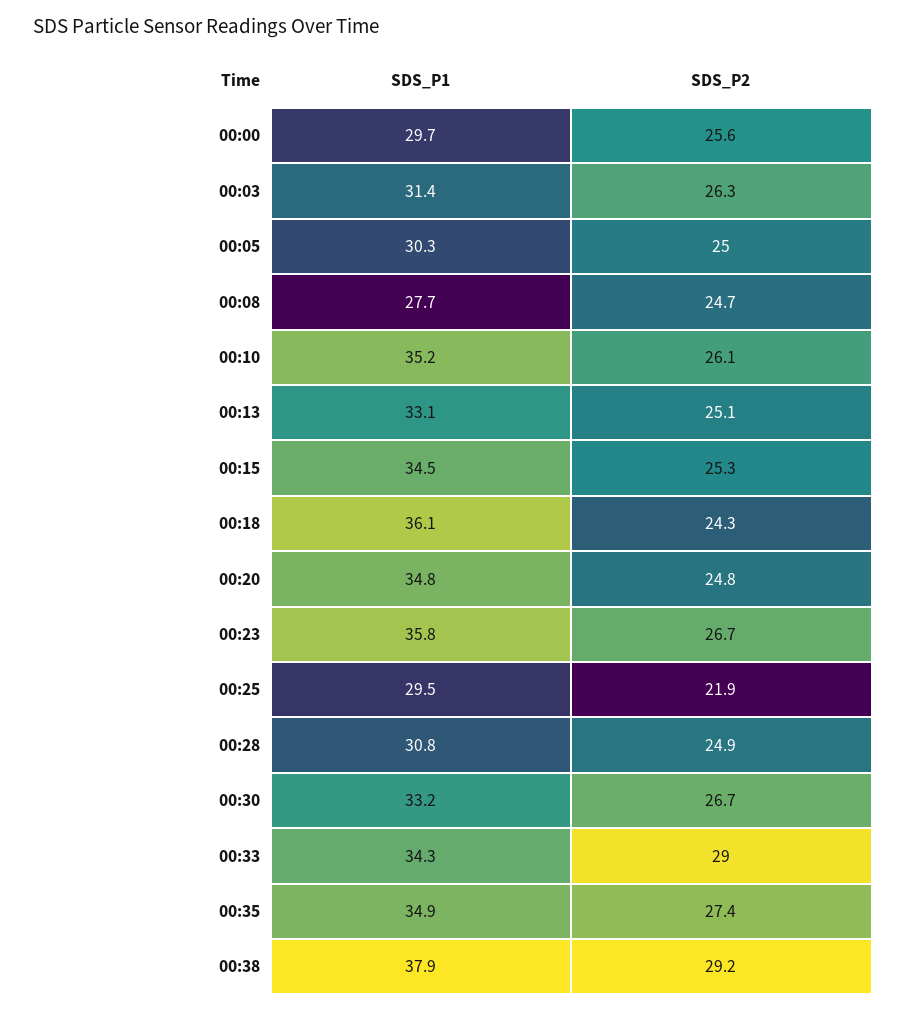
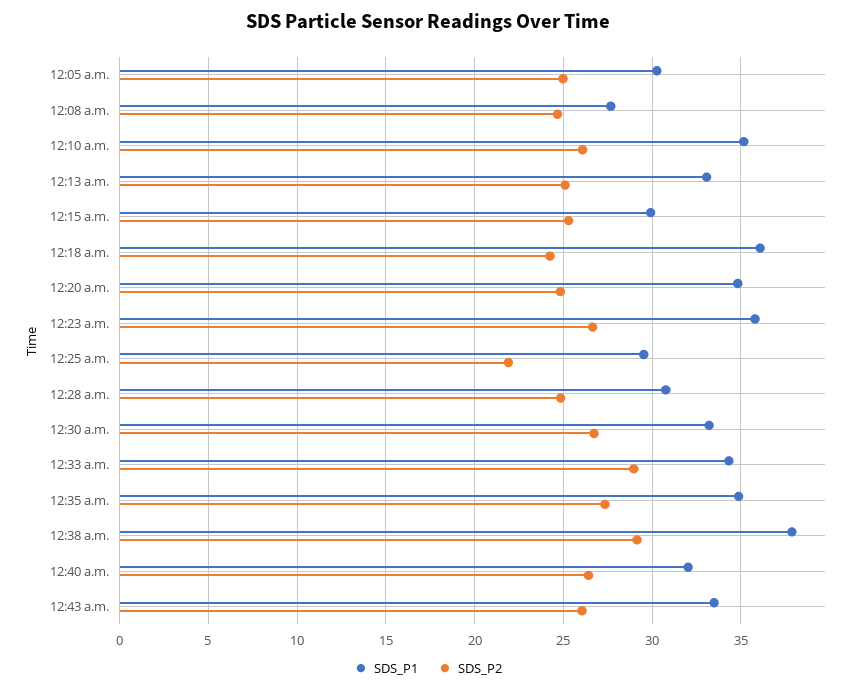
SDS_P1, 00:00: 29.7 -> none
SDS_P2, 00:00: 25.6 -> none
SDS_P1, 00:03: 31.4 -> none
SDS_P2, 00:03: 26.3 -> none
SDS_P1, 00:15: 34.5 -> 30
SDS_P1, 12:40 a.m.: none -> 32
SDS_P2, 12:40 a.m.: none -> 26.5
SDS_P1, 12:43 a.m.: none -> 33.5
SDS_P2, 12:43 a.m.: none -> 26

